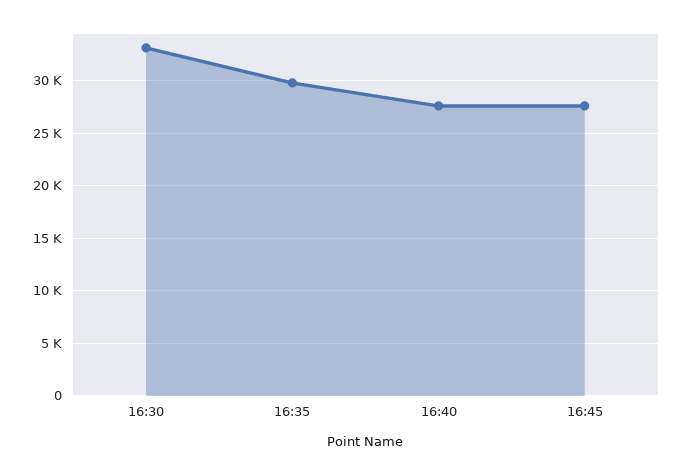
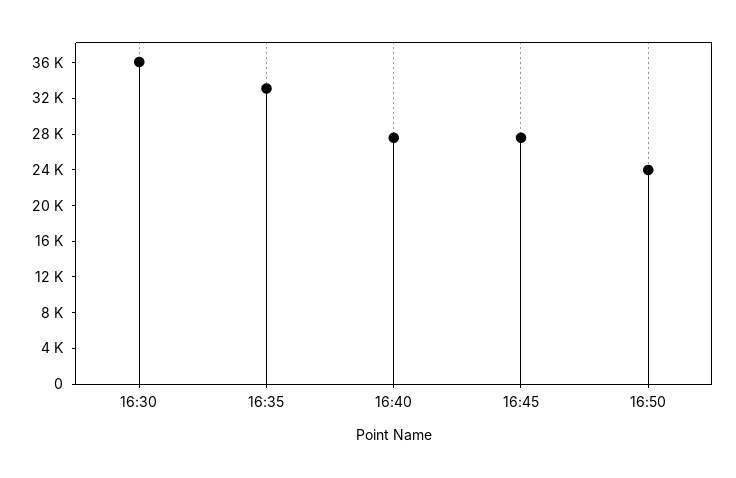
16:30: 33000 -> 36000
16:35: 30000 -> 33000
16:50: none -> 24000

